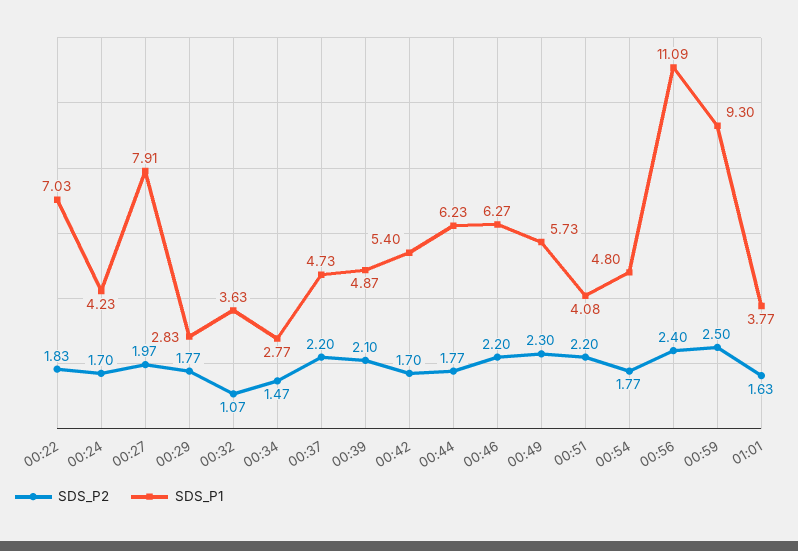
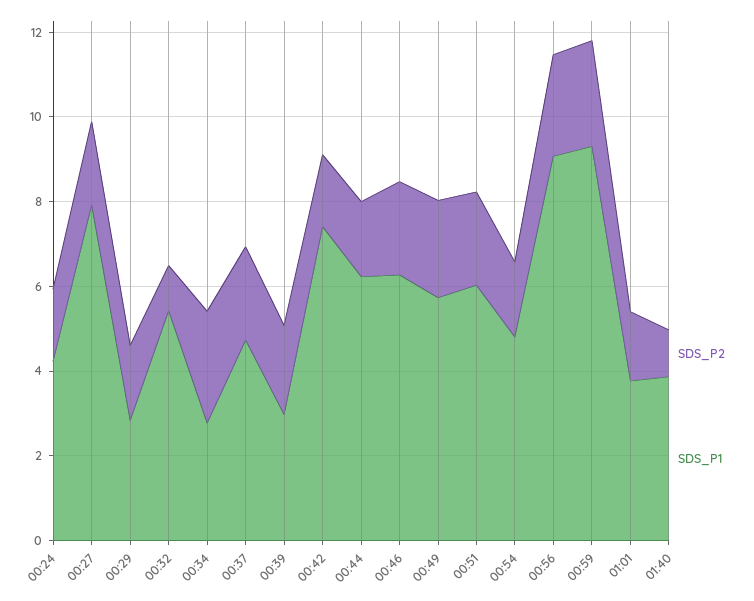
SDS_P2, 00:22: 1.83 -> none
SDS_P1, 00:22: 7.03 -> none
SDS_P1, 00:32: 3.63 -> 5.5
SDS_P2, 00:34: 1.47 -> 2.5
SDS_P1, 00:39: 4.87 -> 3
SDS_P1, 00:42: 5.4 -> 7.5
SDS_P1, 00:51: 4.08 -> 6
SDS_P1, 00:56: 11.09 -> 9
SDS_P2, 01:40: none -> 1
SDS_P1, 01:40: none -> 4

